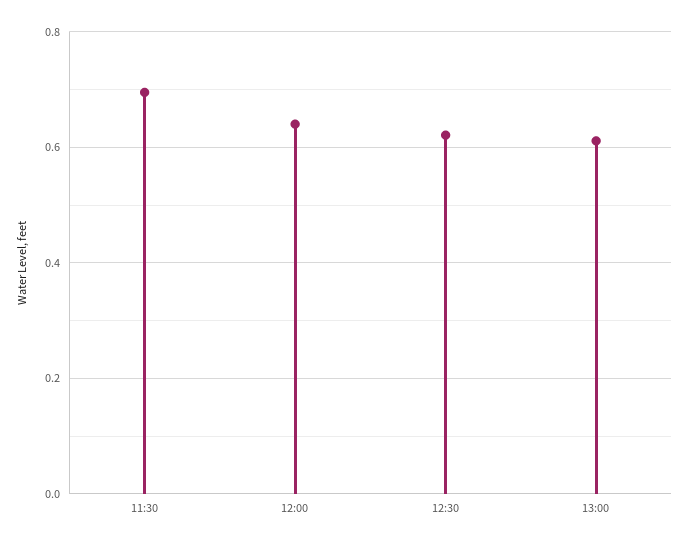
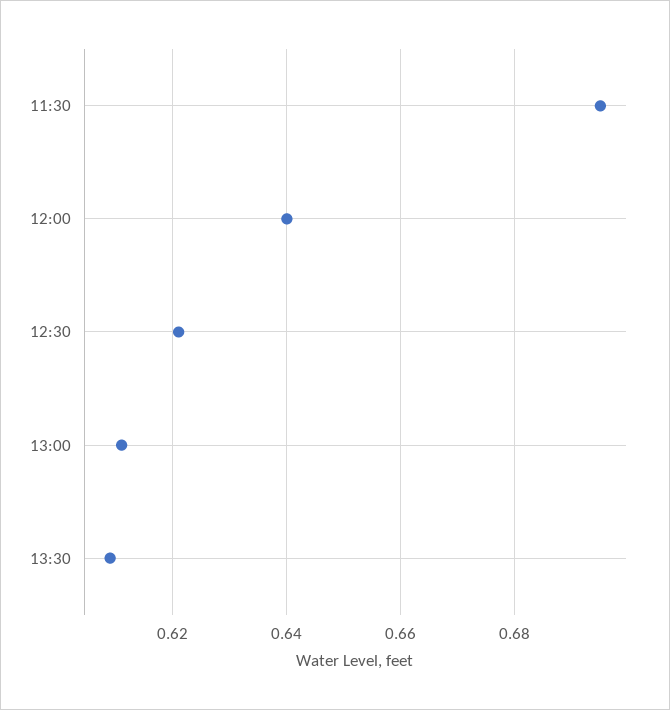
13:30: none -> 0.61

